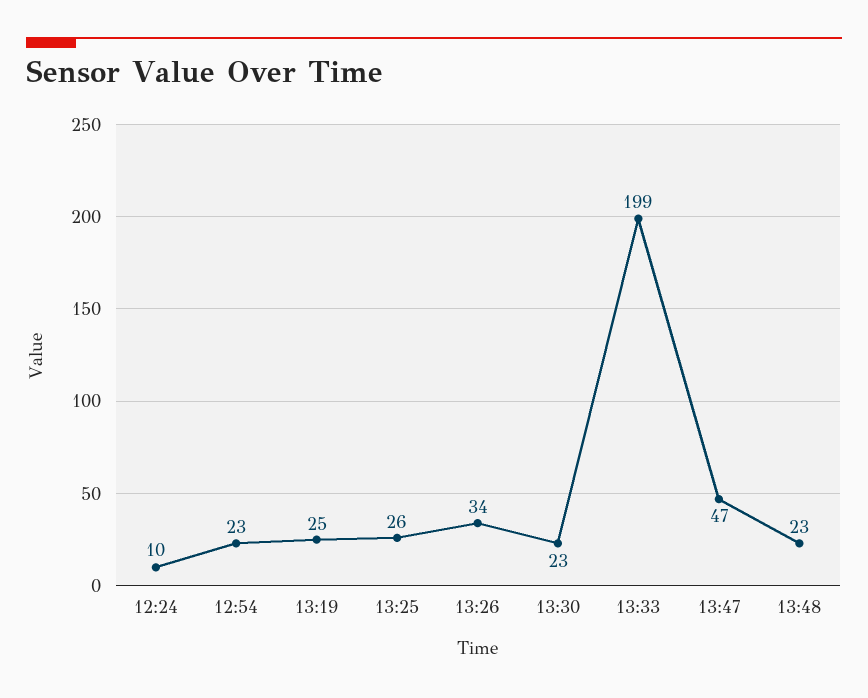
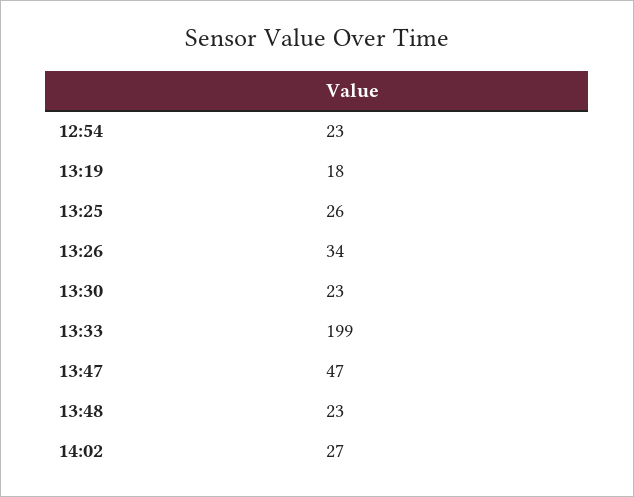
12:24: 10 -> none
13:19: 25 -> 18
14:02: none -> 27

